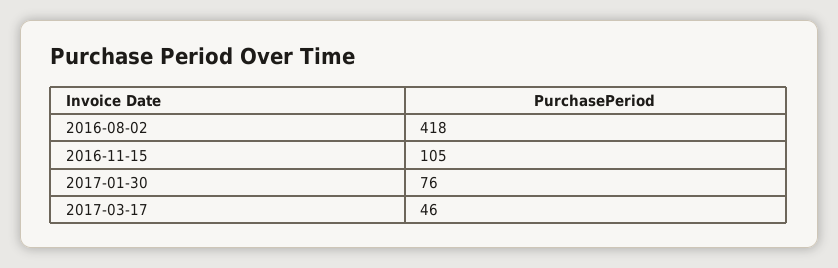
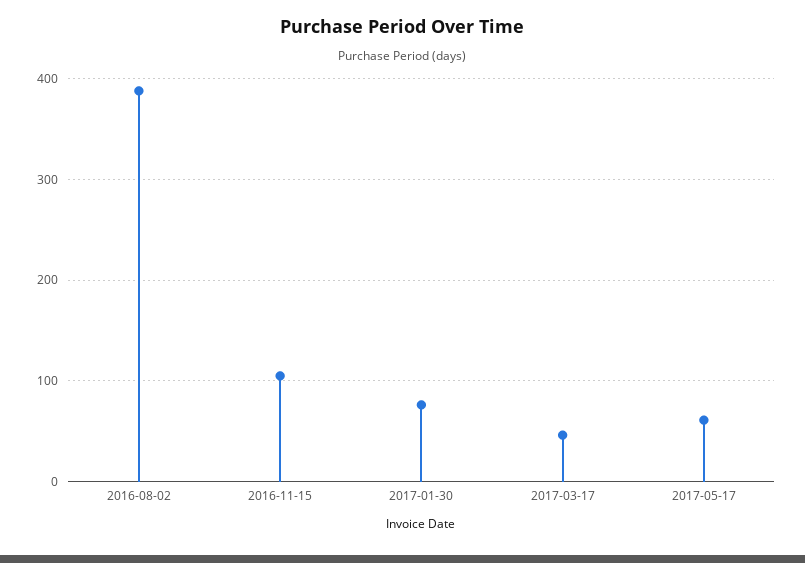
2016-08-02: 418 -> 390
2017-05-17: none -> 60

